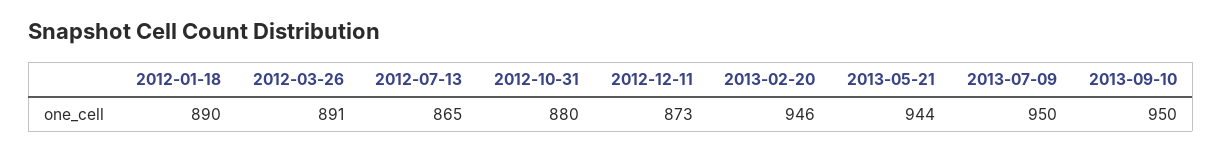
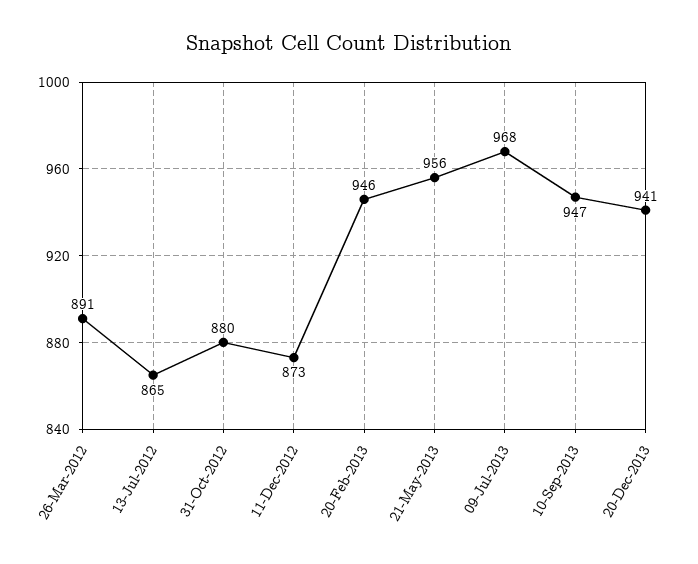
2012-01-18: 890 -> none
2013-05-21: 944 -> 956
2013-07-09: 950 -> 968
2013-09-10: 950 -> 947
20-Dec-2013: none -> 941

